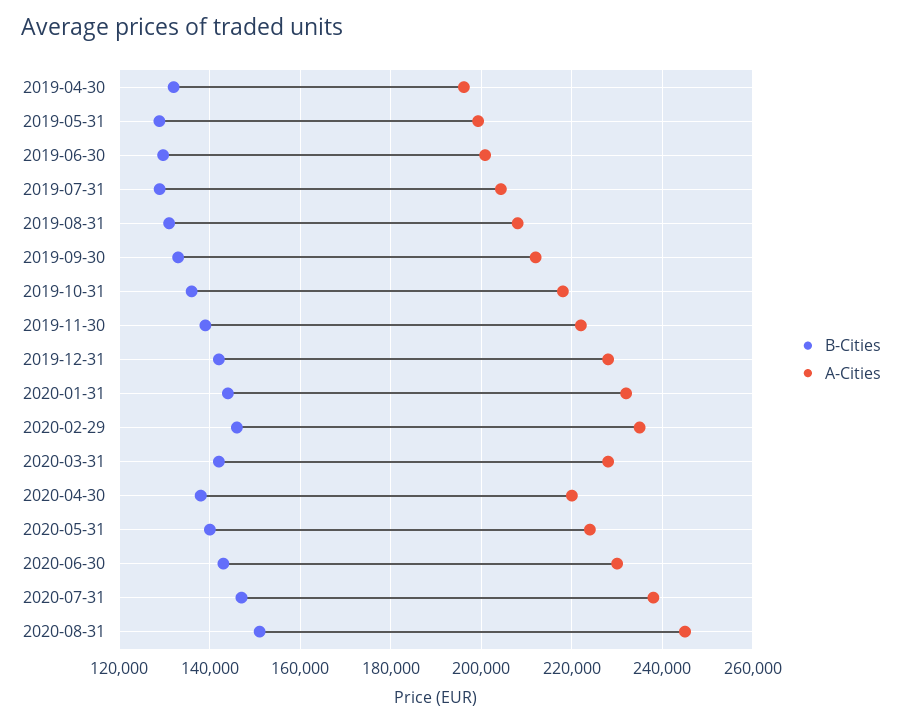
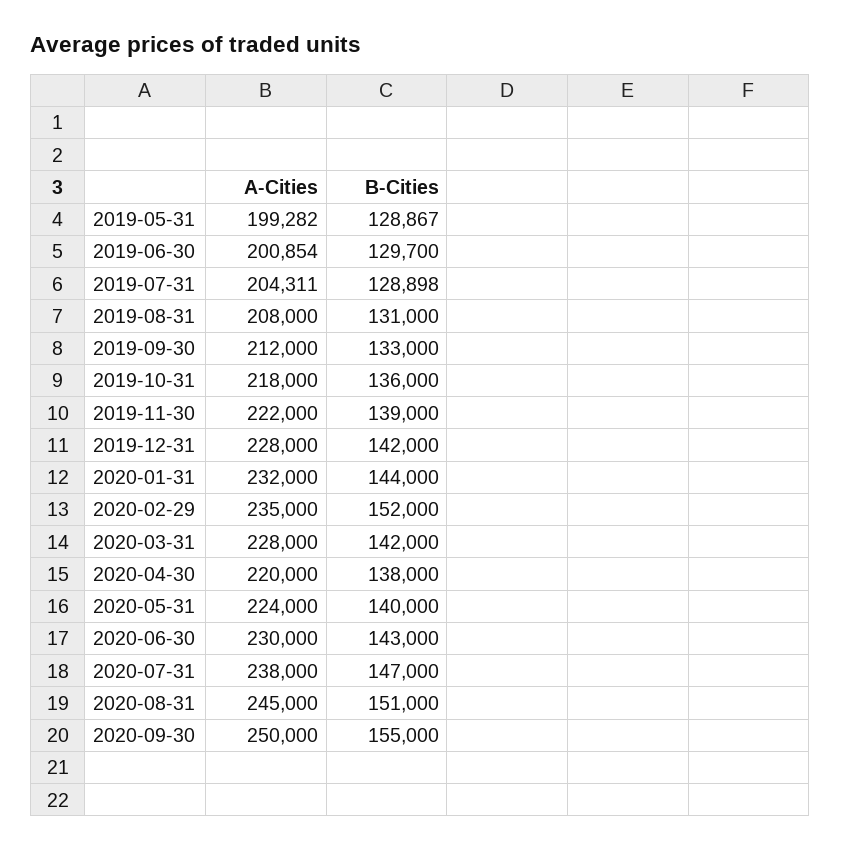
B-Cities, 2019-04-30: 132000 -> none
A-Cities, 2019-04-30: 196000 -> none
B-Cities, 2020-02-29: 146000 -> 152000
A-Cities, 2020-09-30: none -> 250000
B-Cities, 2020-09-30: none -> 155000

